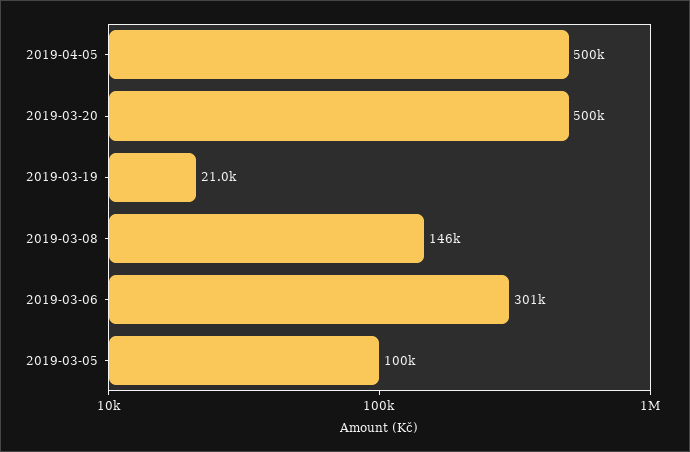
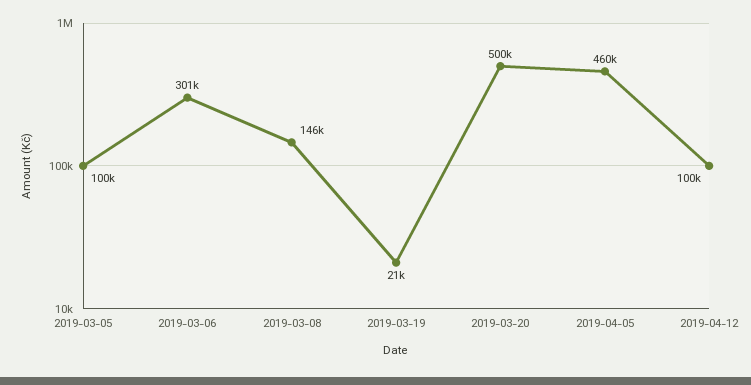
2019-04-05: 500000 -> 460000
2019-04-12: none -> 100000

